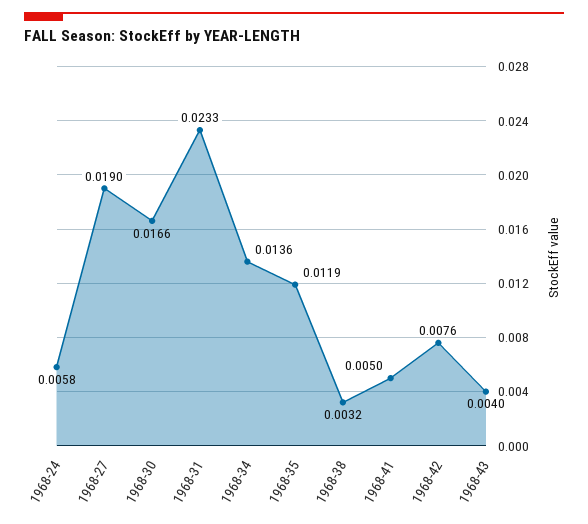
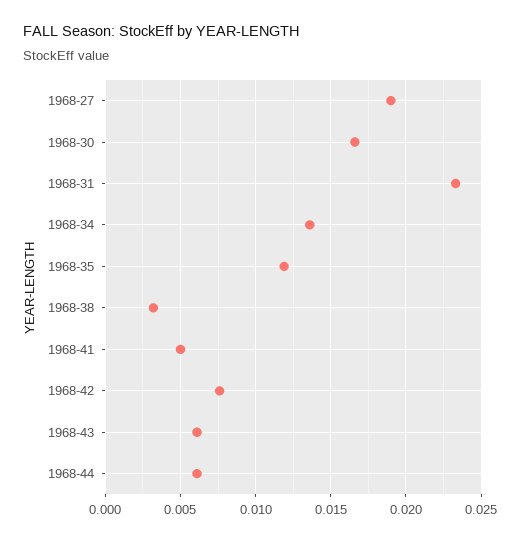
1968-24: 0.0058 -> none
1968-43: 0.004 -> 0.006
1968-44: none -> 0.006

